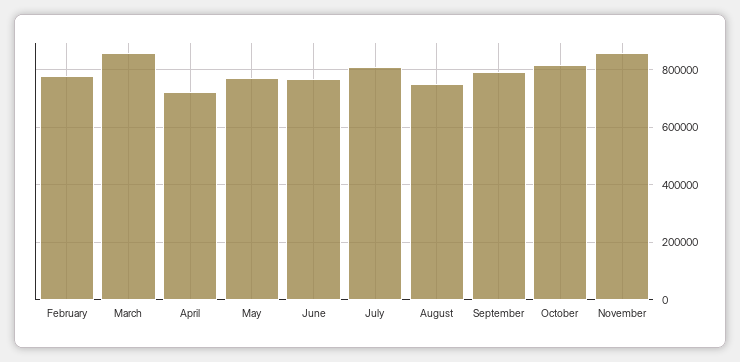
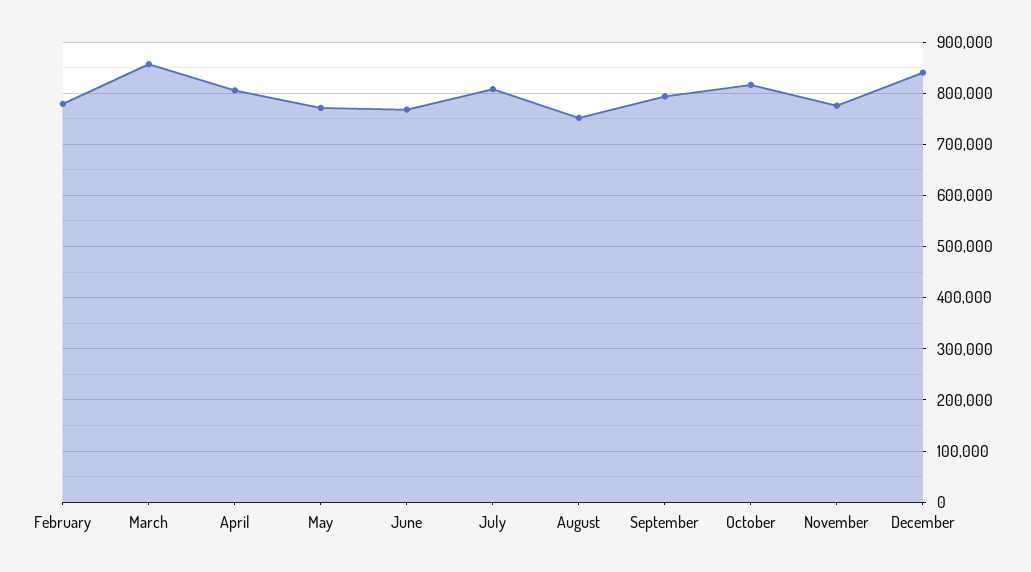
April: 725000 -> 800000
November: 850000 -> 780000
December: none -> 840000

